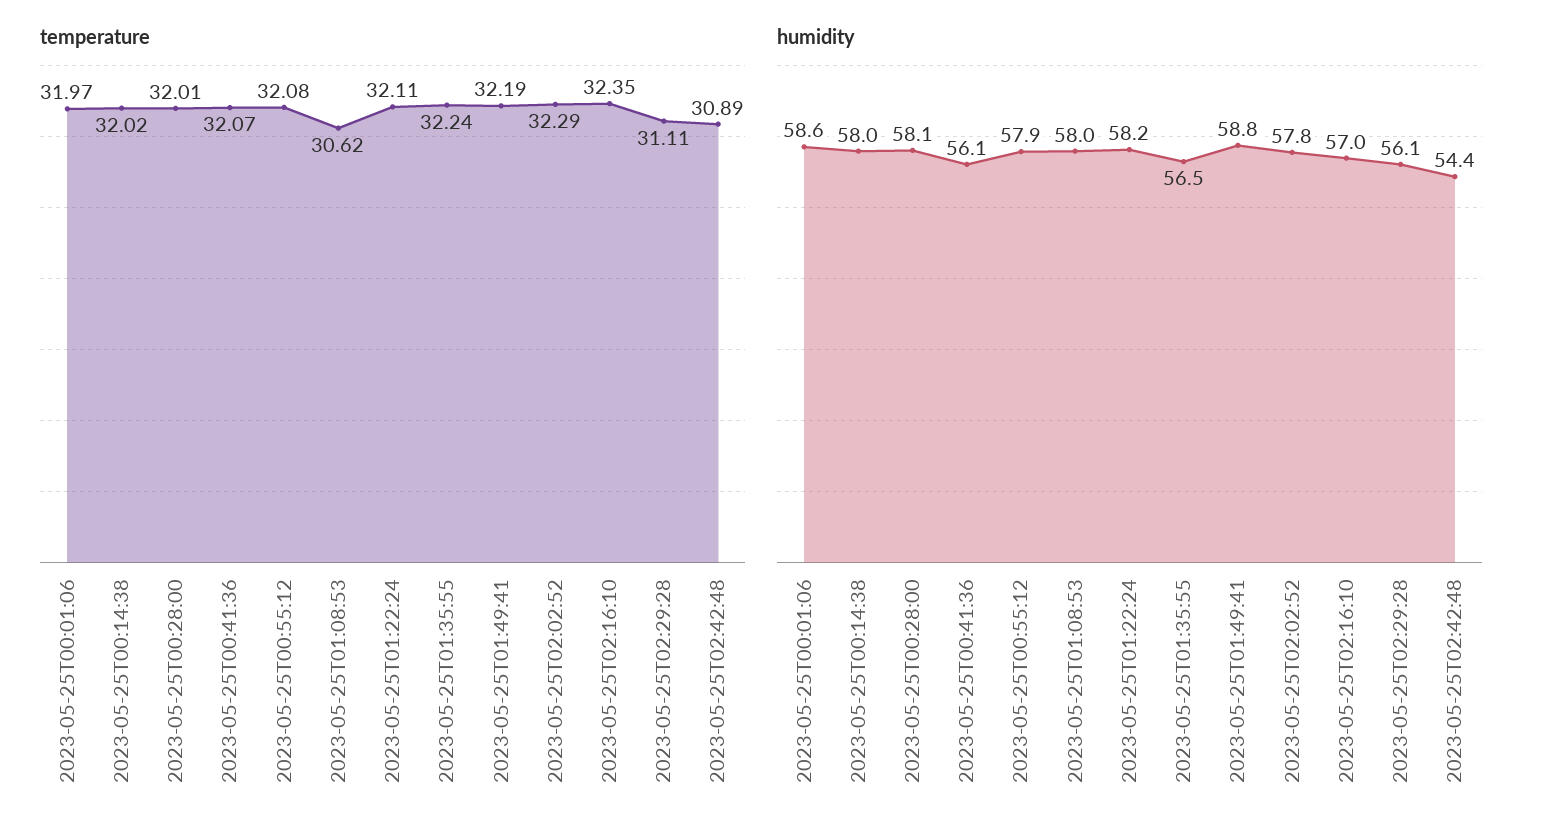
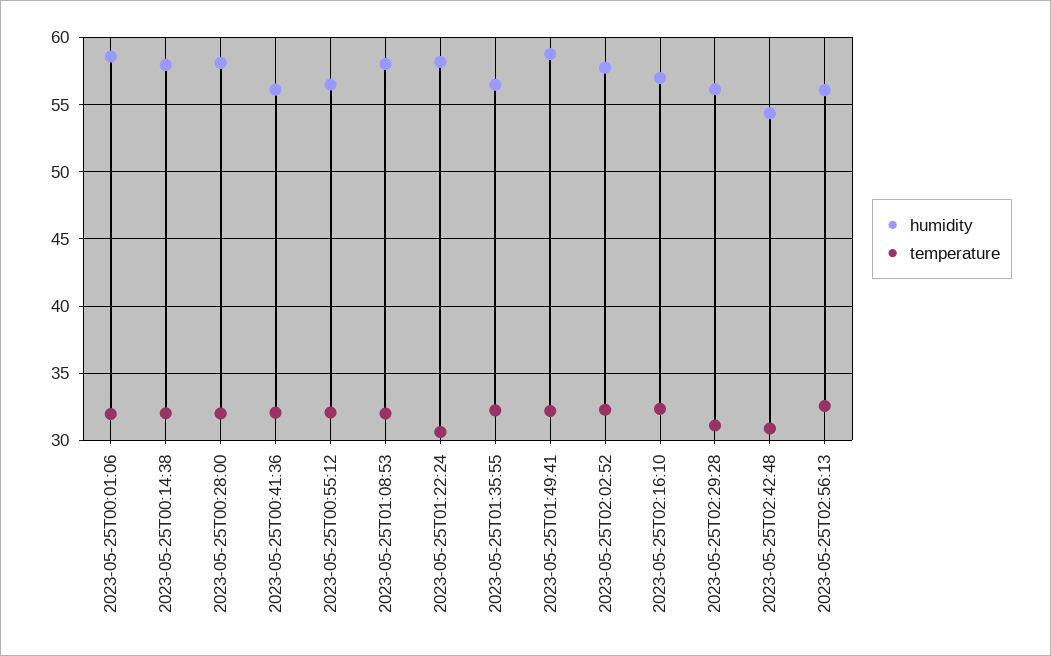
temperature, 2023-05-25T01:08:53: 30.62 -> 32
temperature, 2023-05-25T01:22:24: 32.11 -> 30.5
humidity, 2023-05-25T00:55:12: 57.9 -> 56.5
humidity, 2023-05-25T02:56:13: none -> 56
temperature, 2023-05-25T02:56:13: none -> 32.5

